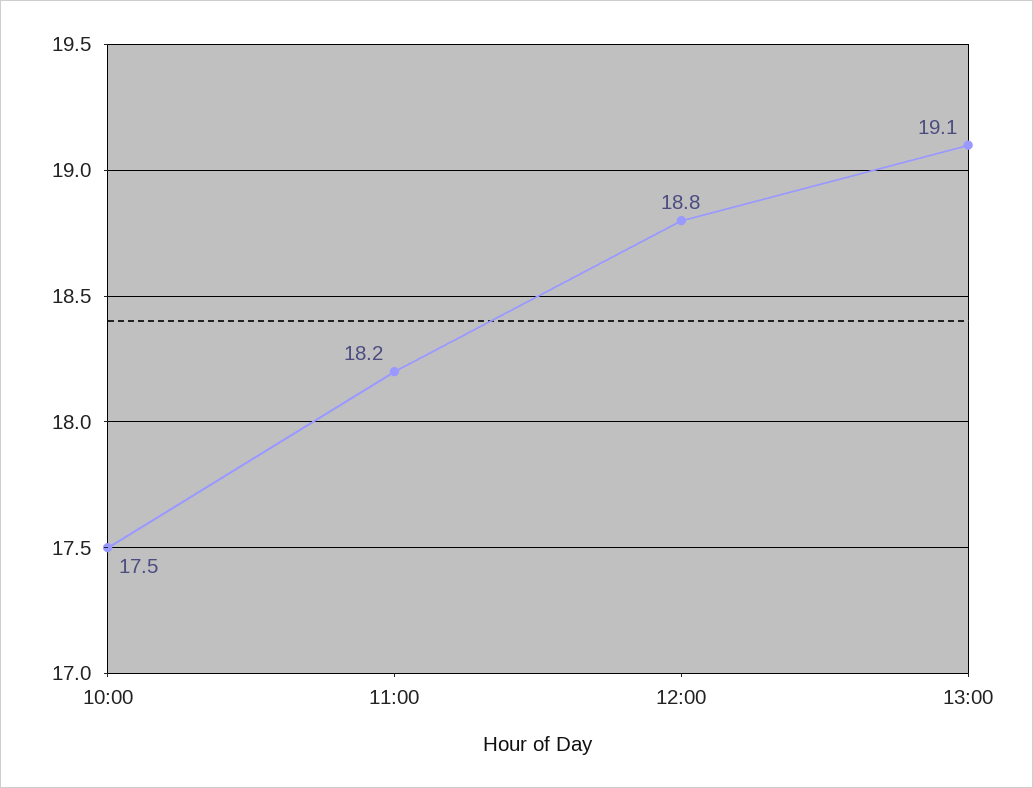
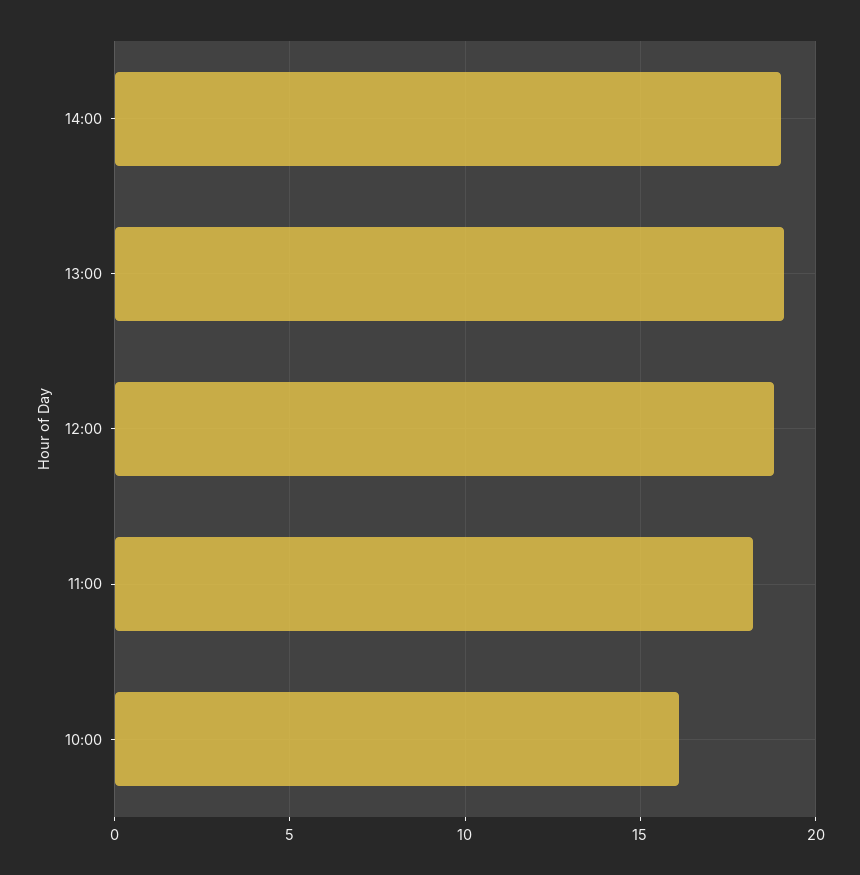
10:00: 17.5 -> 16
14:00: none -> 19

